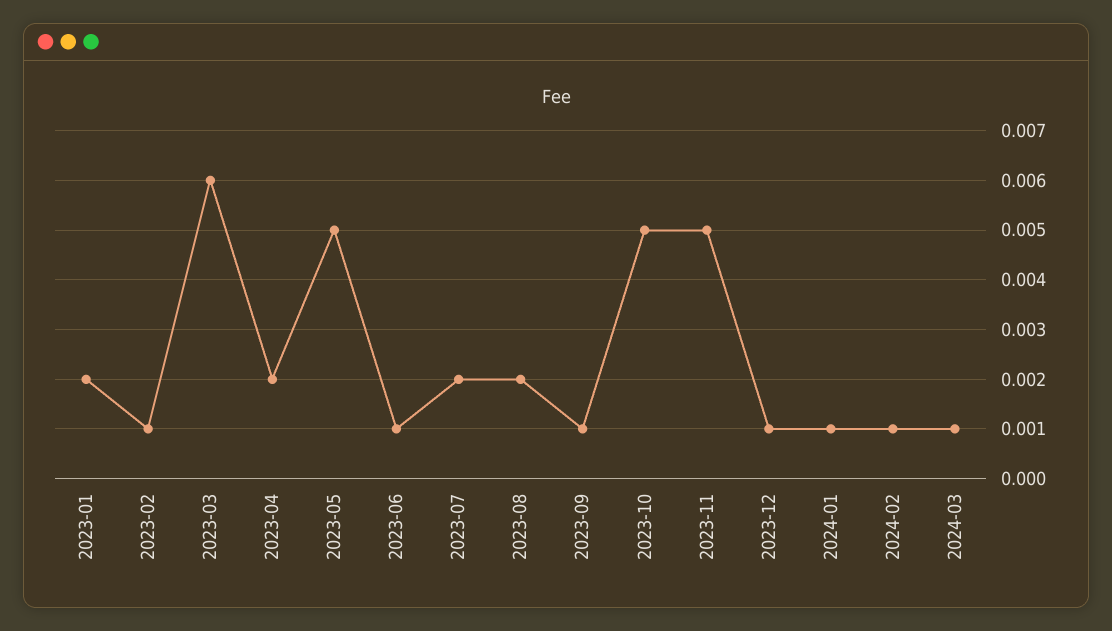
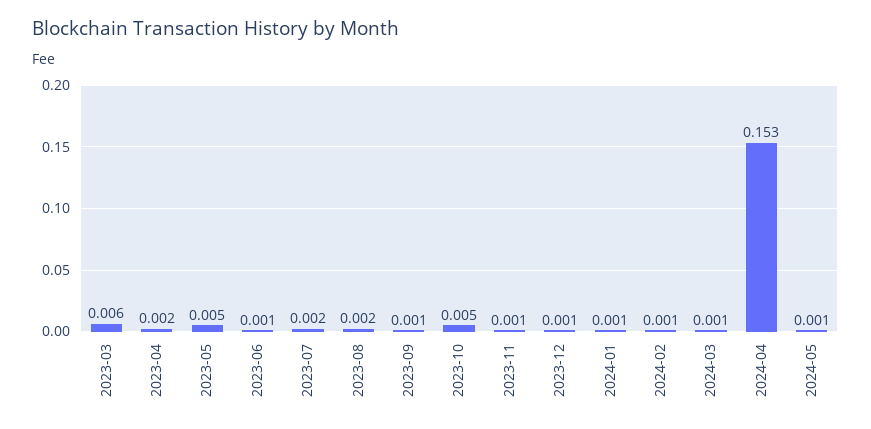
2023-01: 0.002 -> none
2023-02: 0.001 -> none
2023-11: 0.005 -> 0.001
2024-04: none -> 0.153
2024-05: none -> 0.001

